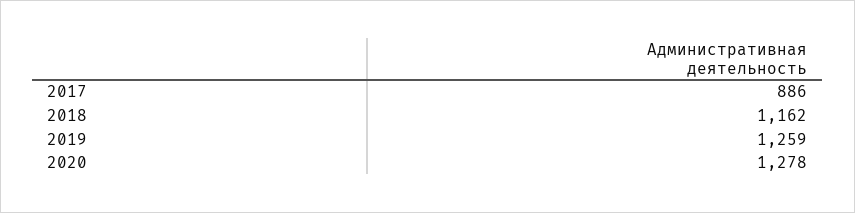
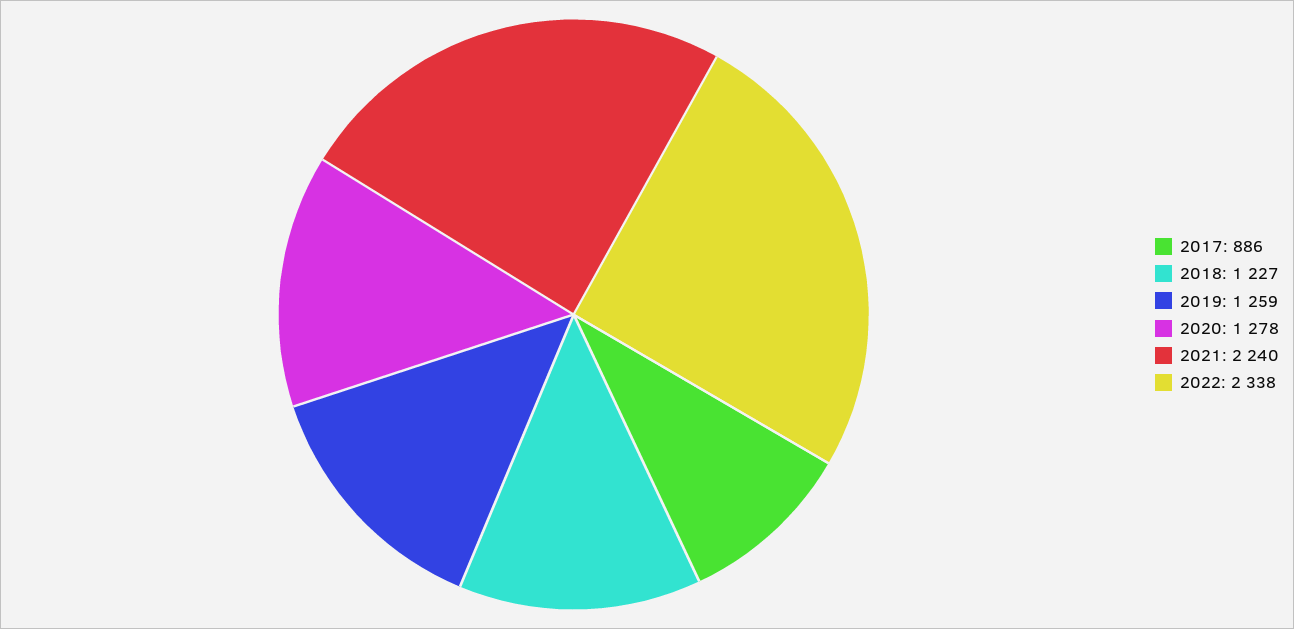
2018: 1162 -> 1227
2021: none -> 2240
2022: none -> 2338

